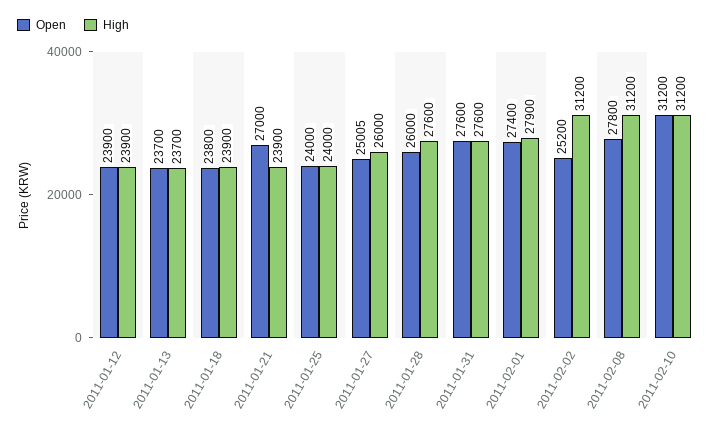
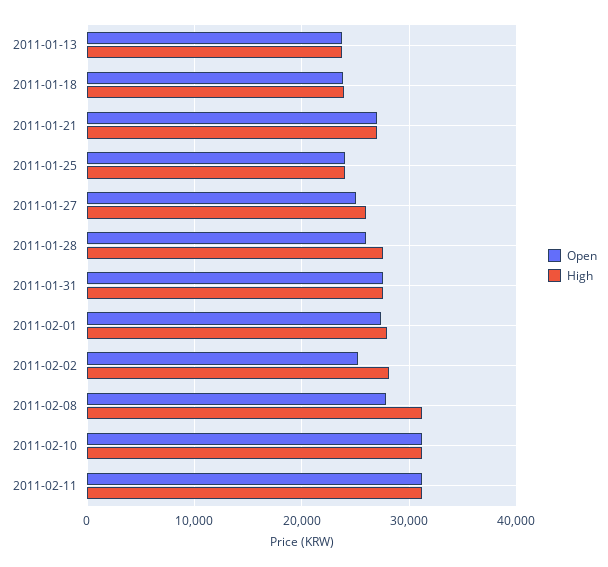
Open, 2011-01-12: 23900 -> none
High, 2011-01-12: 23900 -> none
High, 2011-01-21: 23900 -> 27000
High, 2011-02-02: 31200 -> 28000
Open, 2011-02-11: none -> 31000
High, 2011-02-11: none -> 31000

